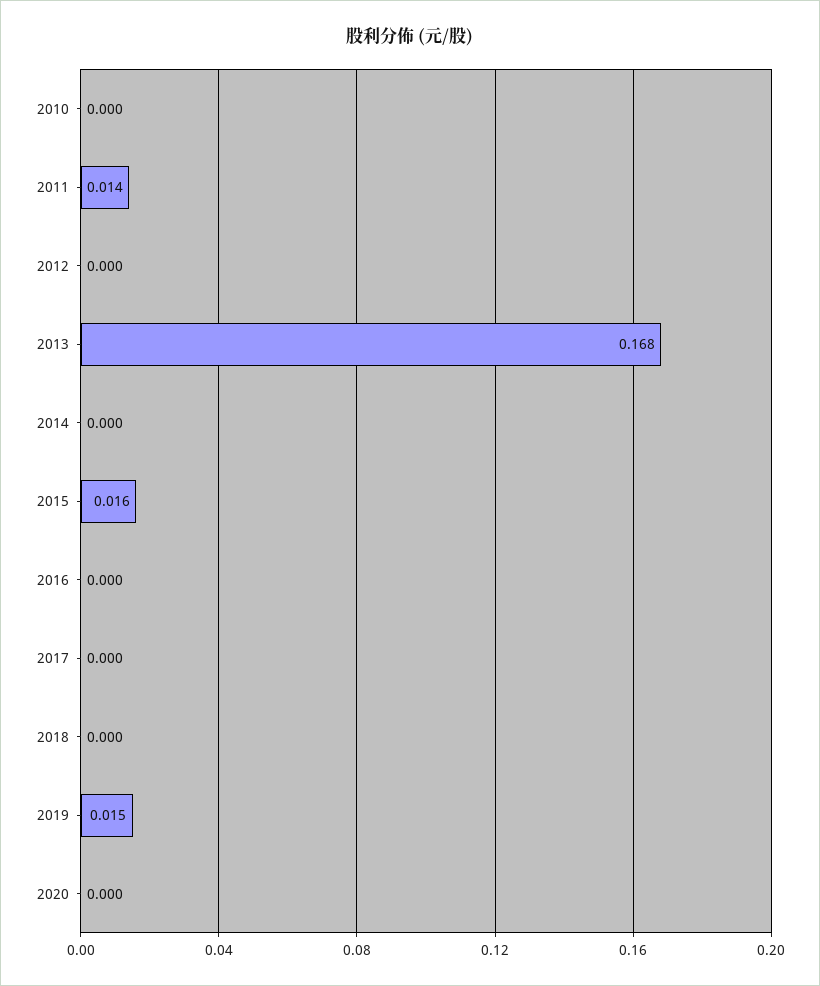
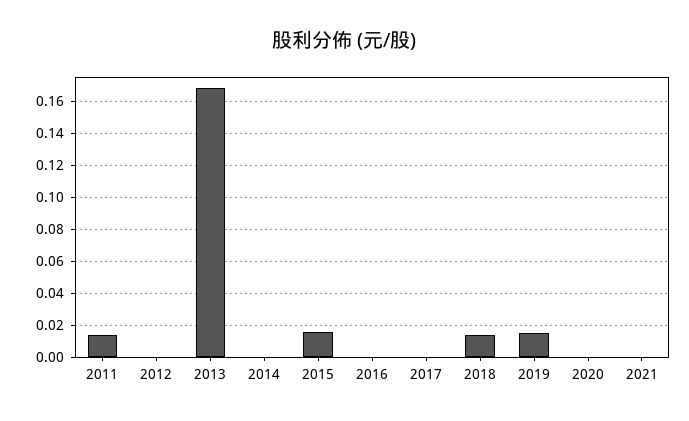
2010: 0 -> none
2018: 0 -> 0.015
2021: none -> 0

